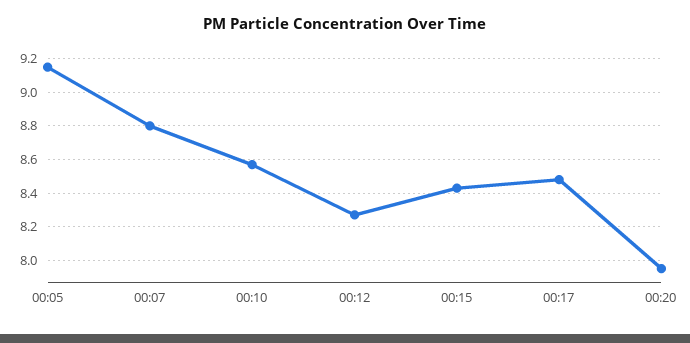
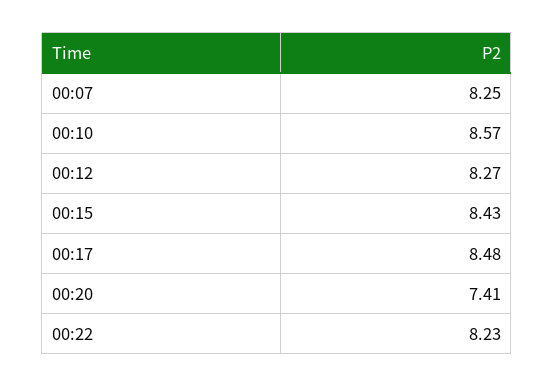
00:05: 9.15 -> none
00:07: 8.8 -> 8.25
00:20: 7.95 -> 7.41
00:22: none -> 8.23

